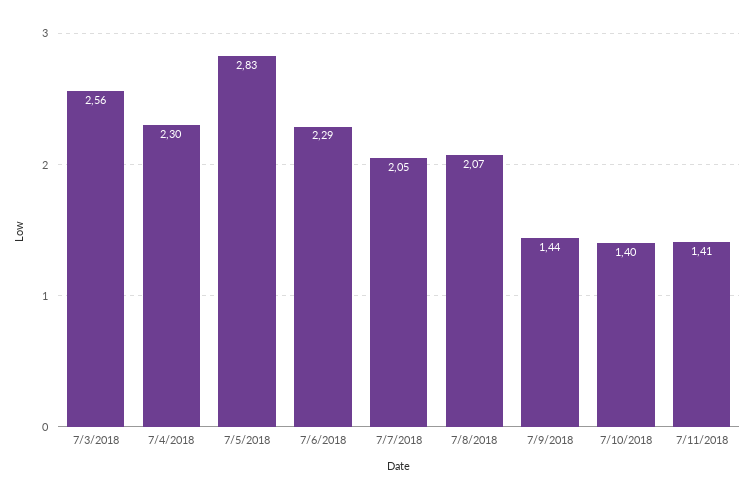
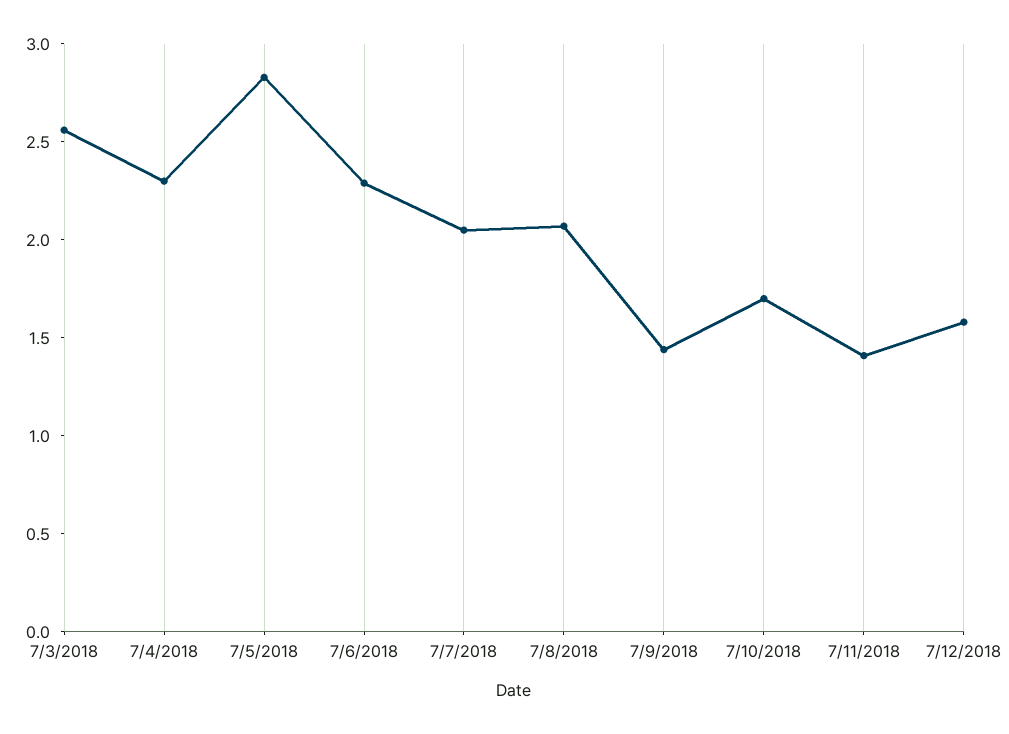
7/10/2018: 1.4 -> 1.7
7/12/2018: none -> 1.6

